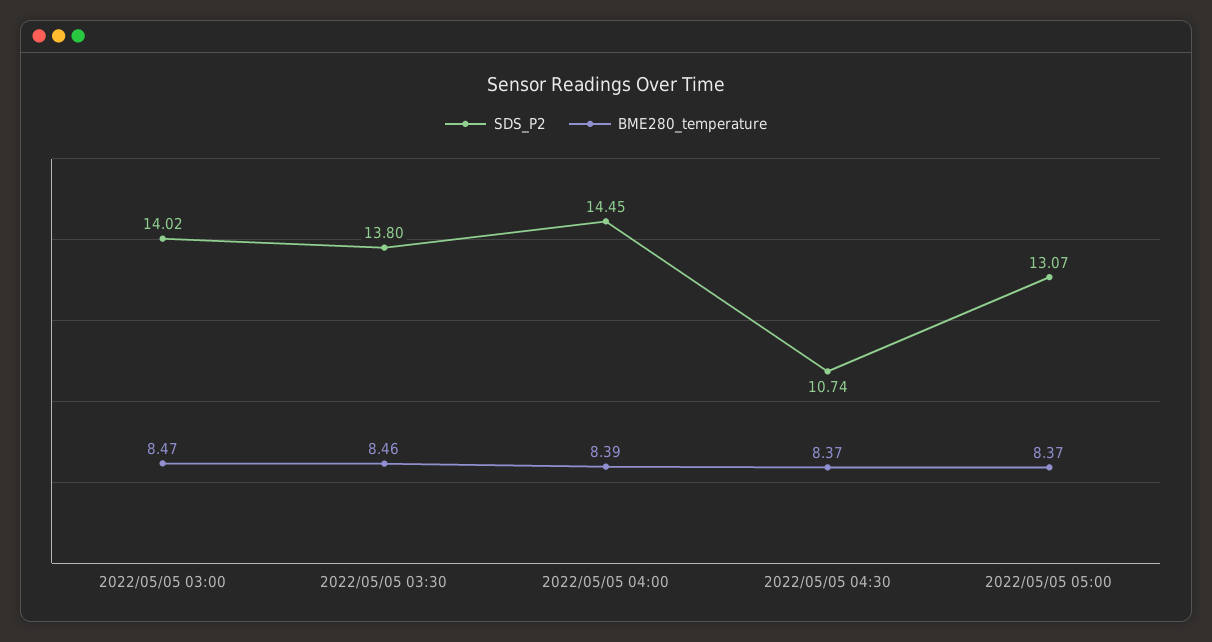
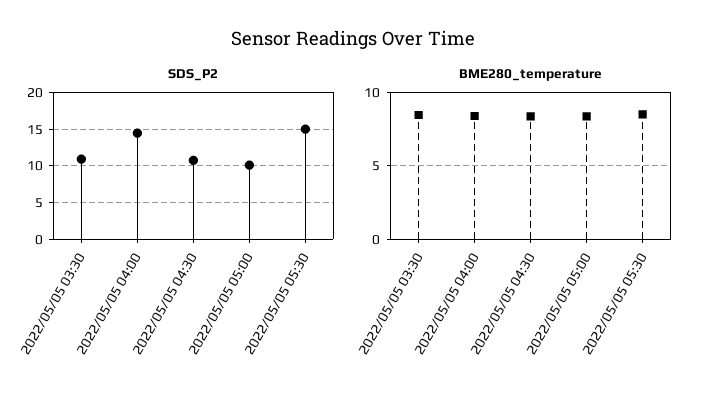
SDS_P2, 2022/05/05 03:00: 14.02 -> none
BME280_temperature, 2022/05/05 03:00: 8.47 -> none
SDS_P2, 2022/05/05 03:30: 13.8 -> 11
SDS_P2, 2022/05/05 05:00: 13.07 -> 10
SDS_P2, 2022/05/05 05:30: none -> 15
BME280_temperature, 2022/05/05 05:30: none -> 8.5

